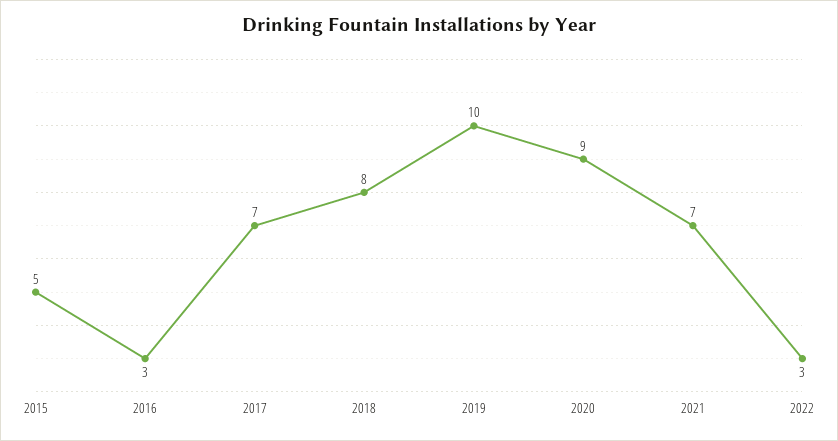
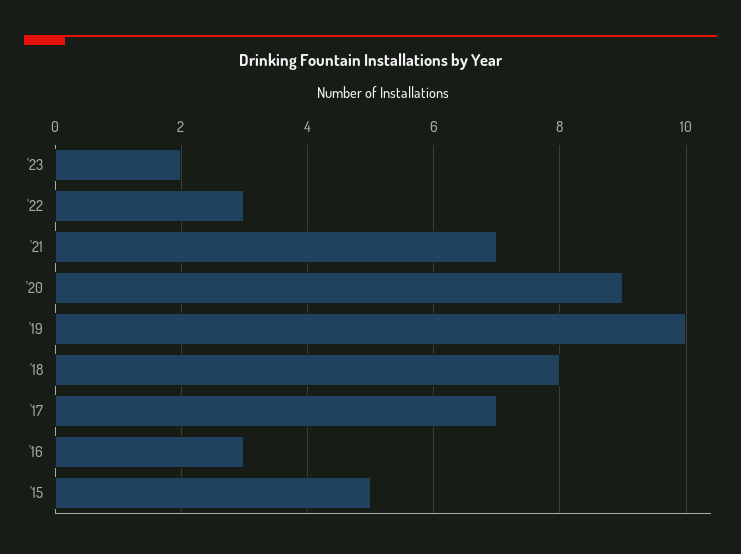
'23: none -> 2

